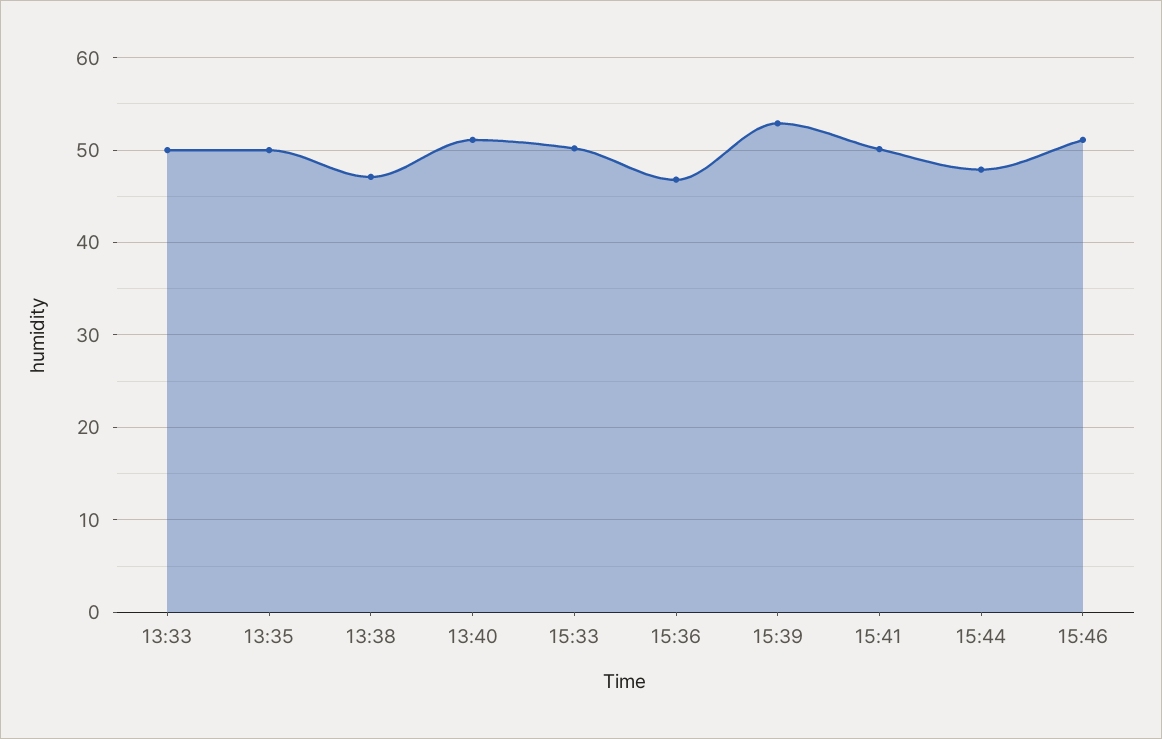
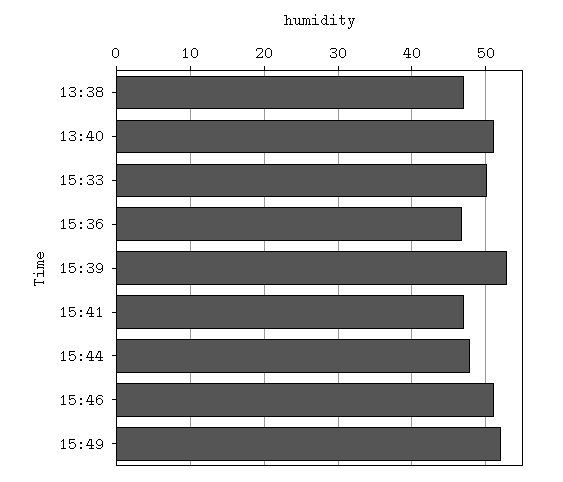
13:33: 50 -> none
13:35: 50 -> none
15:41: 50 -> 47
15:49: none -> 52

